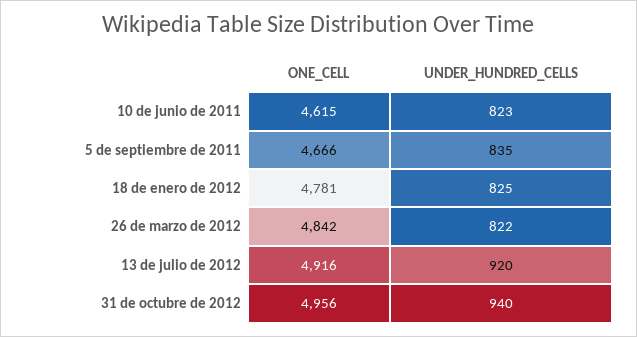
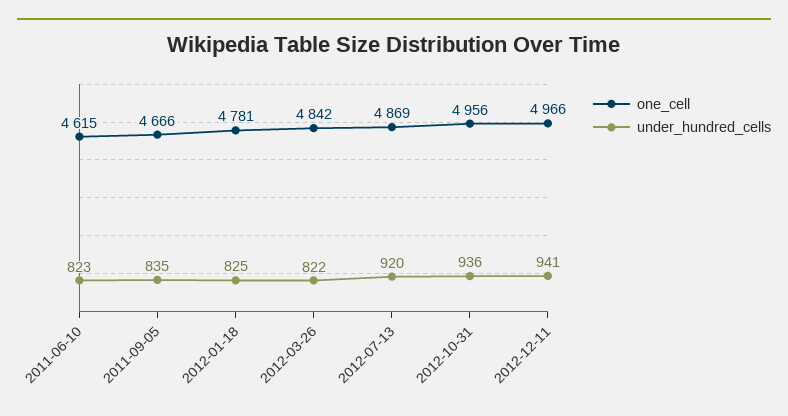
ONE_CELL, 13 de julio de 2012: 4916 -> 4869
UNDER_HUNDRED_CELLS, 31 de octubre de 2012: 940 -> 936
ONE_CELL, 2012-12-11: none -> 4966
UNDER_HUNDRED_CELLS, 2012-12-11: none -> 941

